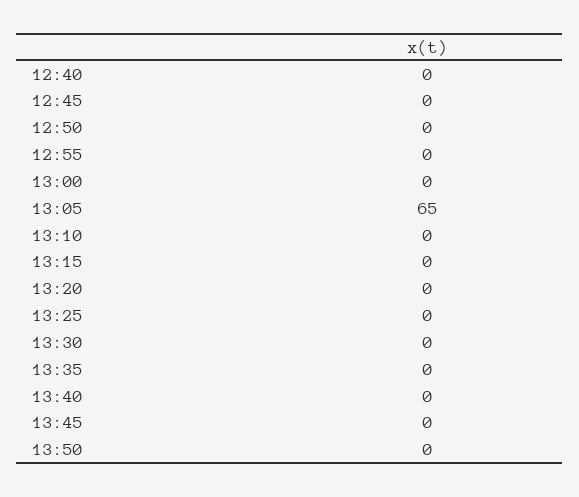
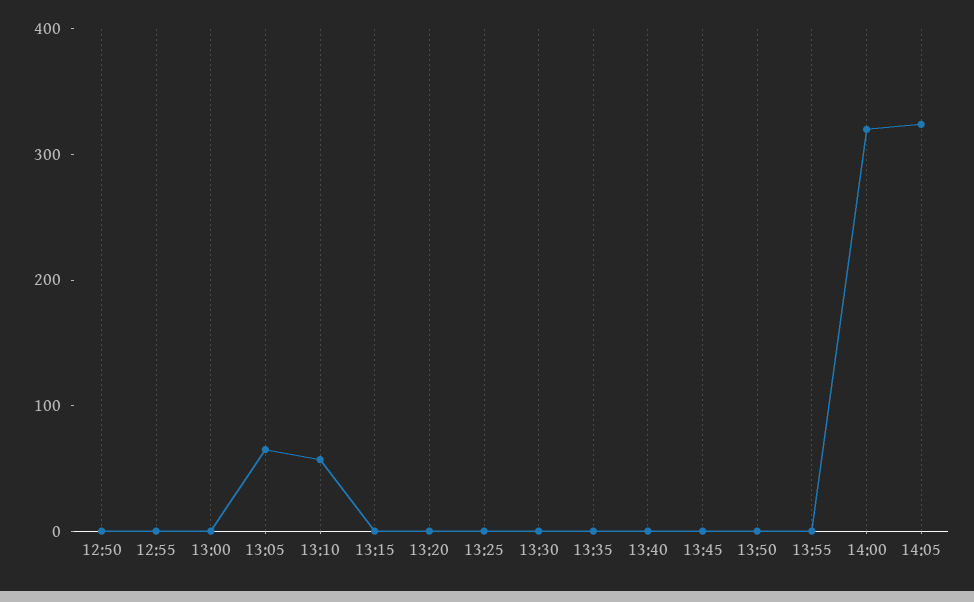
12:40: 0 -> none
12:45: 0 -> none
13:10: 0 -> 60
13:55: none -> 0
14:00: none -> 320
14:05: none -> 320

